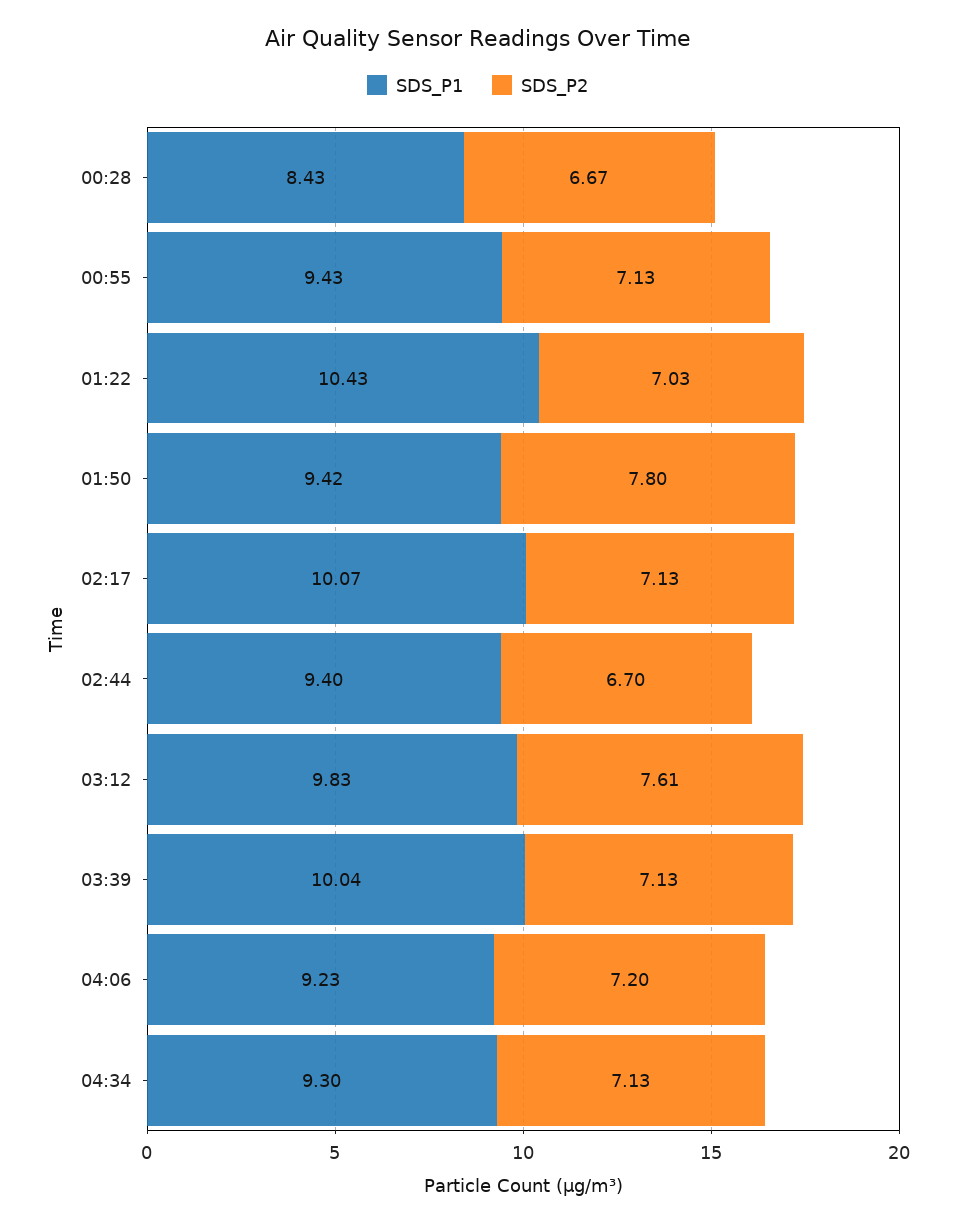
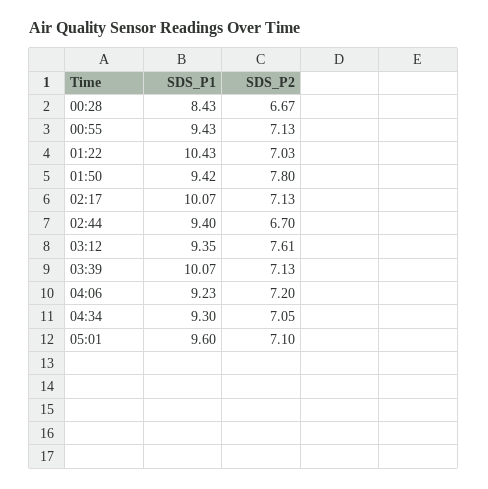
SDS_P1, 03:12: 9.83 -> 9.35
SDS_P1, 03:39: 10.04 -> 10.07
SDS_P2, 04:34: 7.13 -> 7.05
SDS_P1, 05:01: none -> 9.6
SDS_P2, 05:01: none -> 7.1

